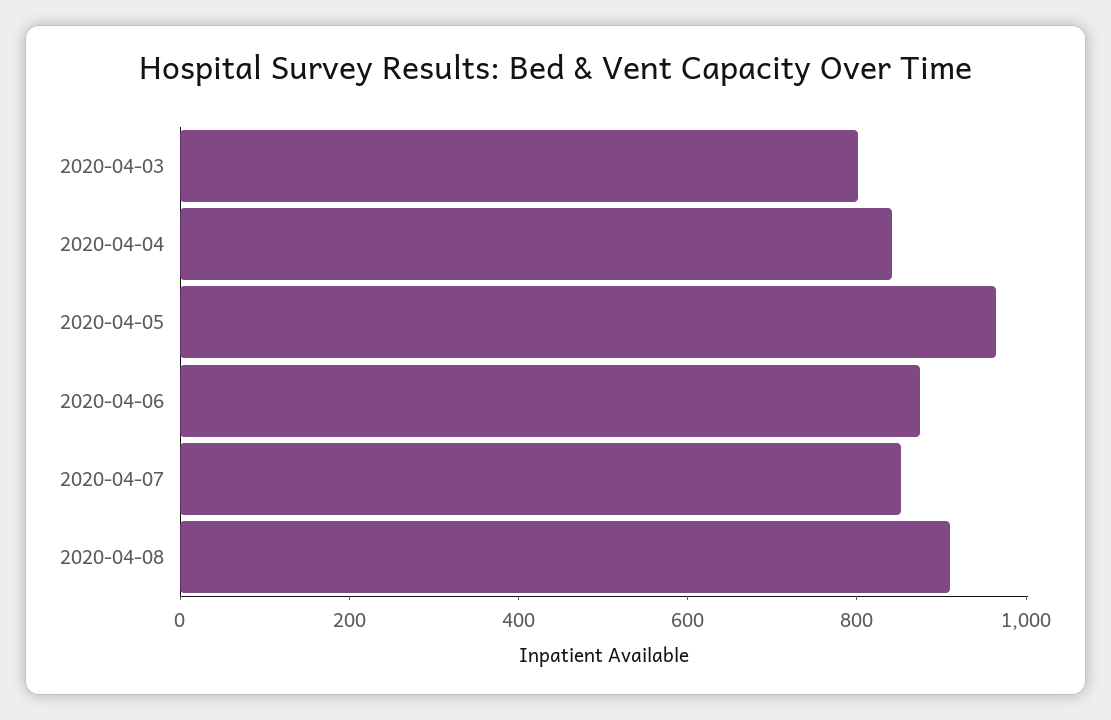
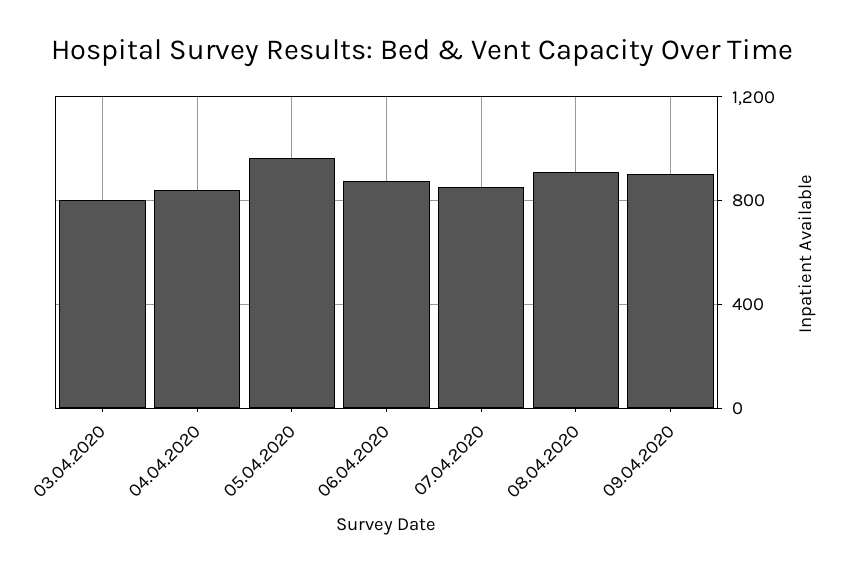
09.04.2020: none -> 900

